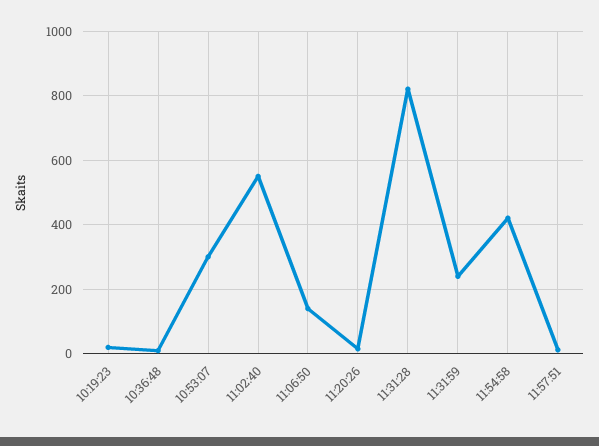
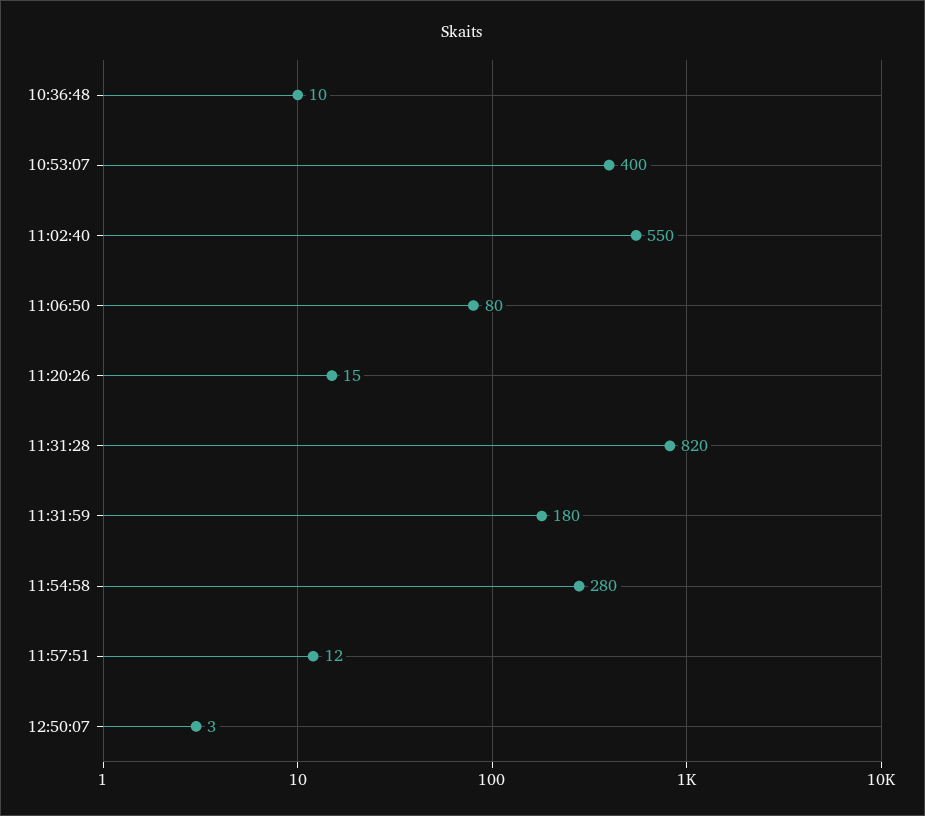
10:19:23: 20 -> none
10:53:07: 300 -> 400
11:06:50: 140 -> 80
11:31:59: 240 -> 180
11:54:58: 420 -> 280
12:50:07: none -> 3

